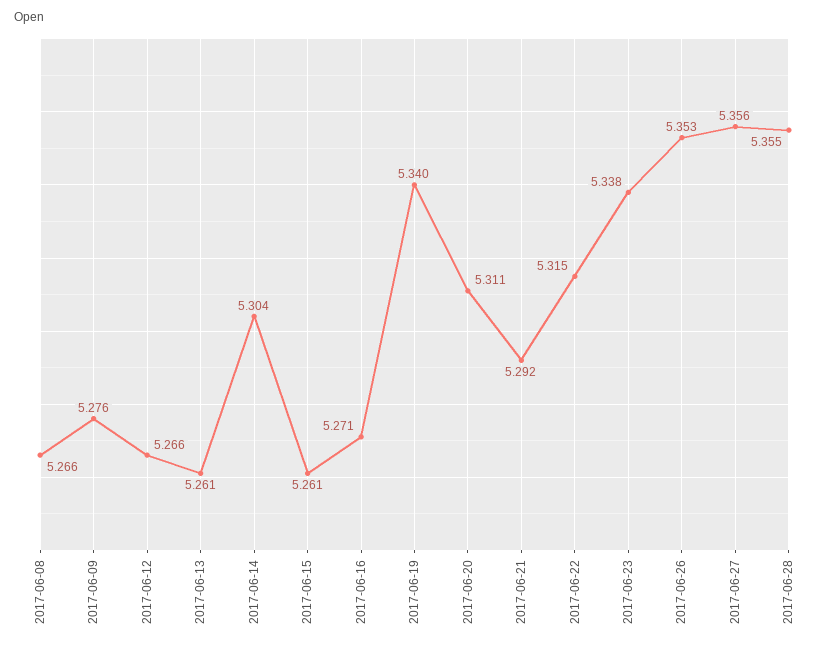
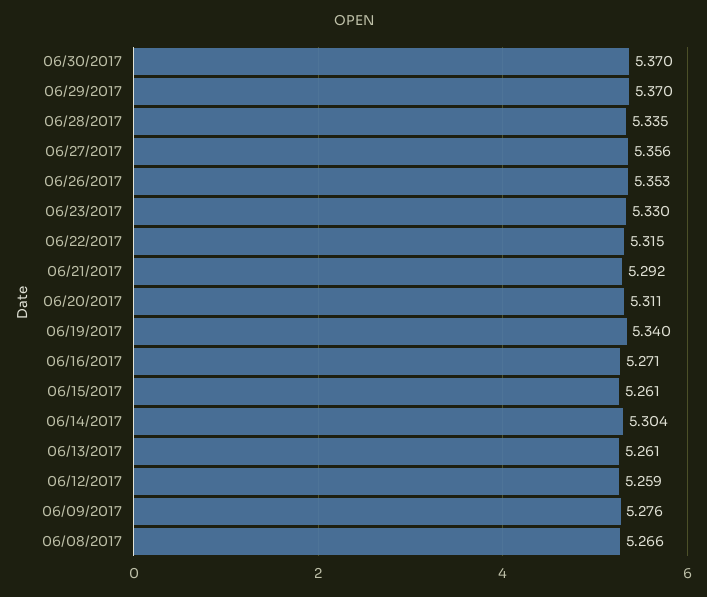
2017-06-12: 5.266 -> 5.259
2017-06-23: 5.338 -> 5.33
2017-06-28: 5.355 -> 5.335
06/30/2017: none -> 5.37
06/29/2017: none -> 5.37

